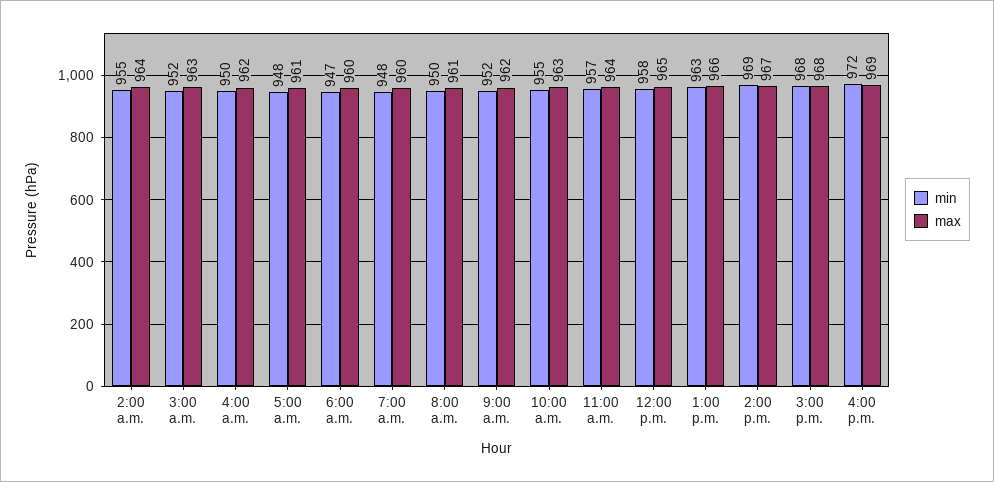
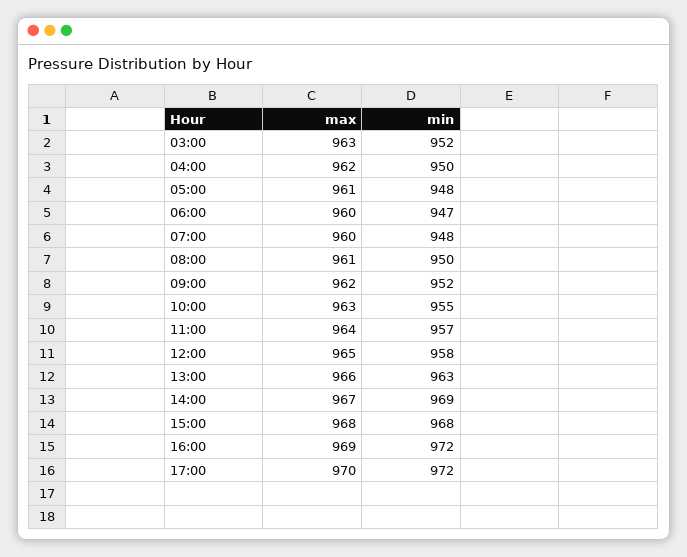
min, 2:00 a.m.: 955 -> none
max, 2:00 a.m.: 964 -> none
max, 17:00: none -> 970
min, 17:00: none -> 972

